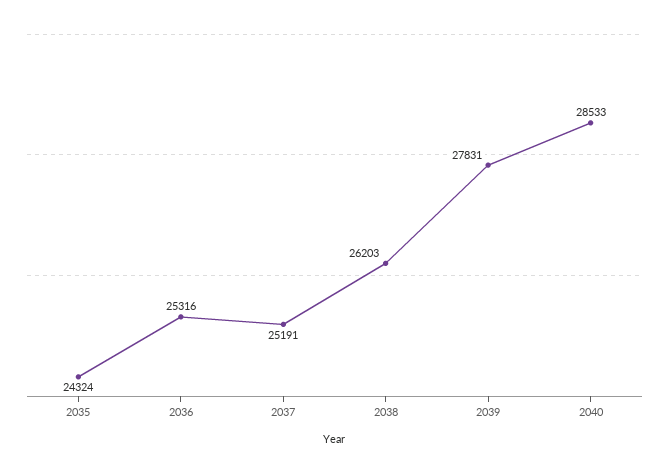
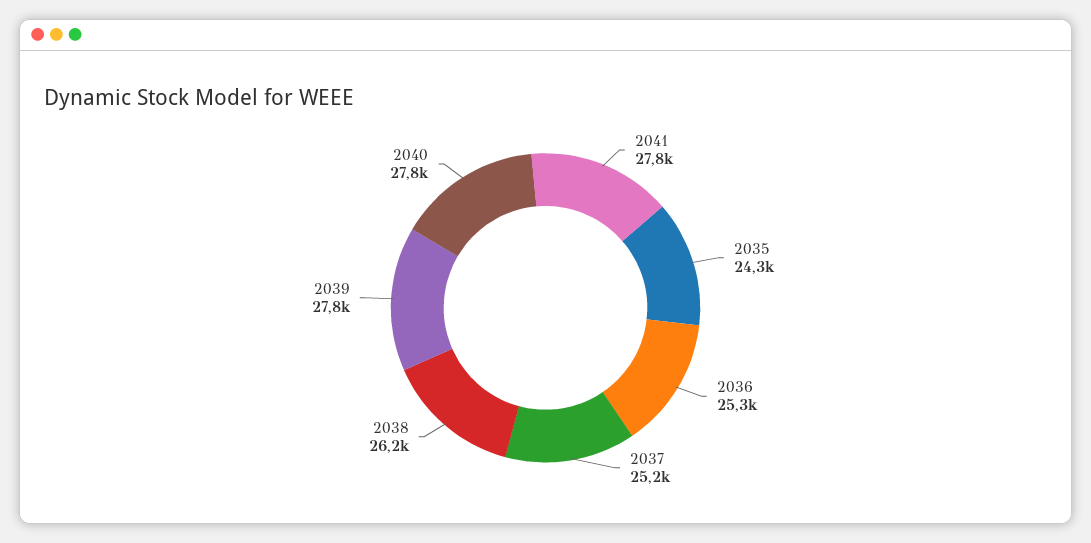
2040: 28533 -> 27800
2041: none -> 27800

